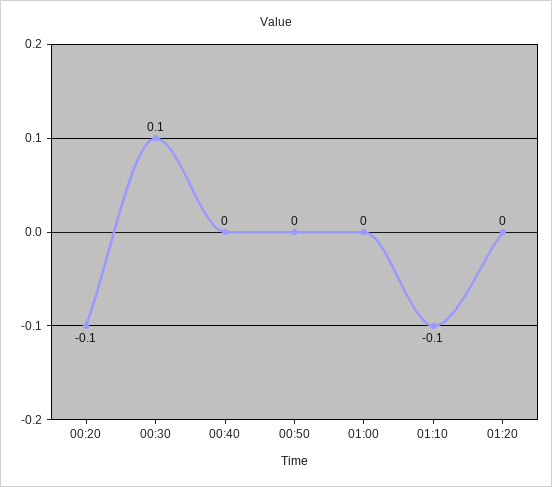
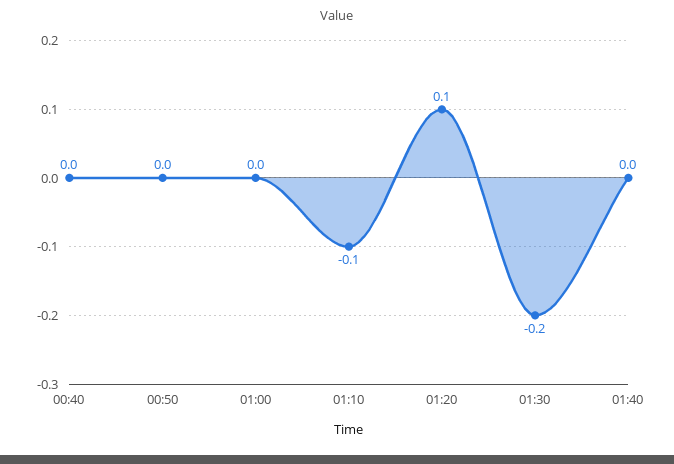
00:20: -0.1 -> none
00:30: 0.1 -> none
01:20: 0 -> 0.1
01:30: none -> -0.2
01:40: none -> 0

